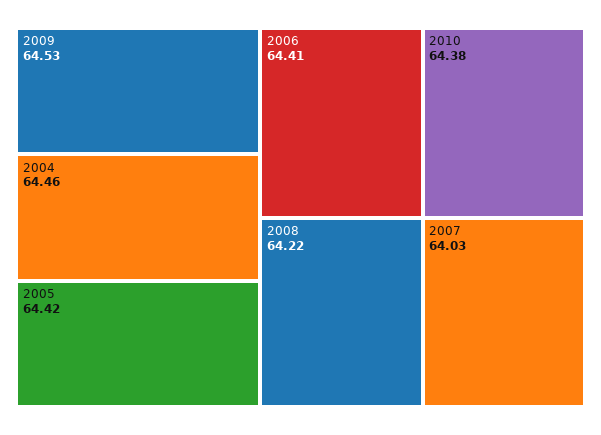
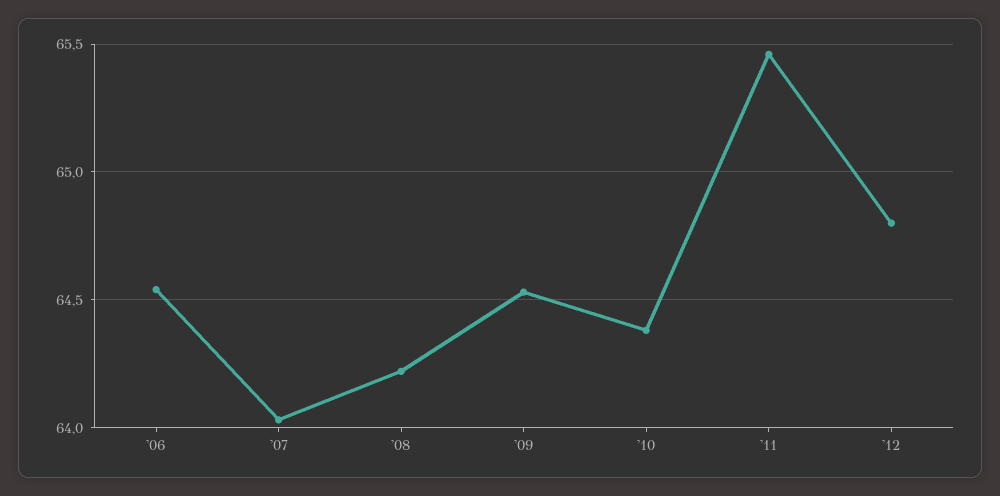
2004: 64.46 -> none
2005: 64.42 -> none
2006: 64.41 -> 64.55
'11: none -> 65.45
'12: none -> 64.8

